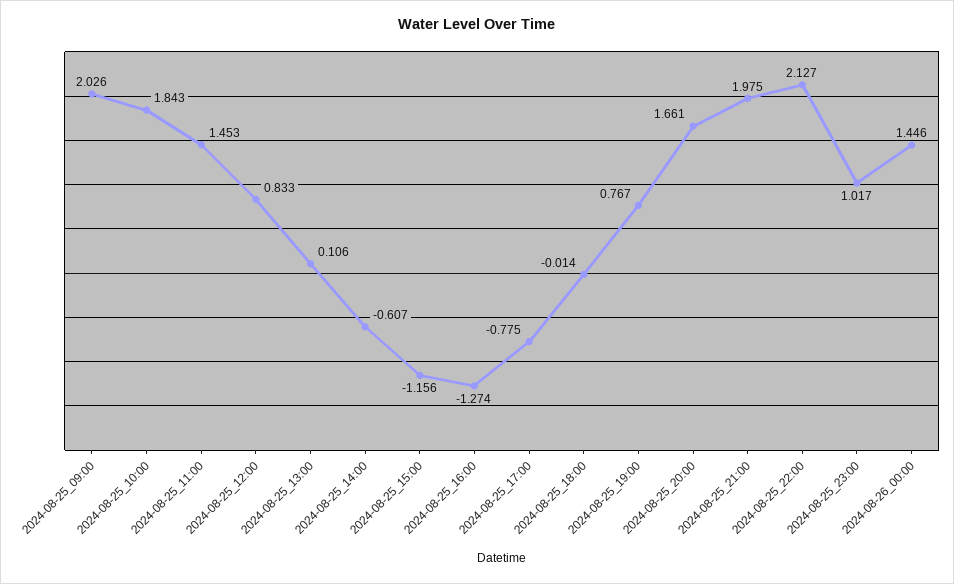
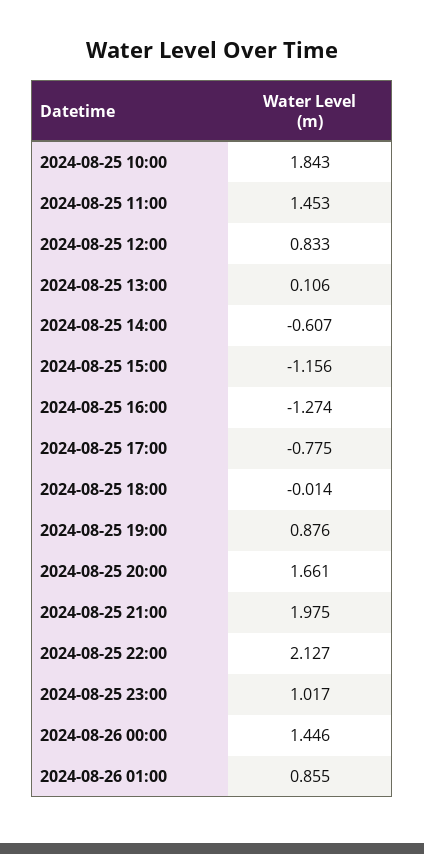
2024-08-25_09:00: 2.026 -> none
2024-08-25_19:00: 0.767 -> 0.876
2024-08-26 01:00: none -> 0.855

